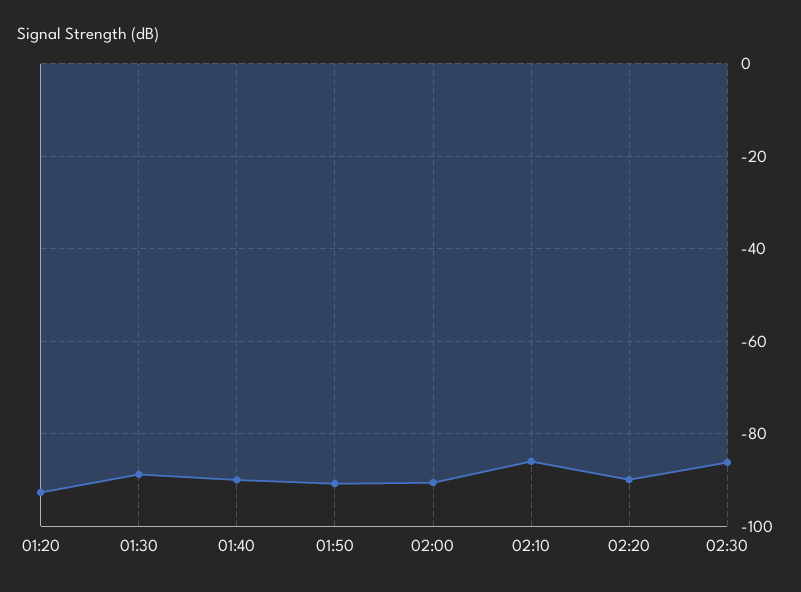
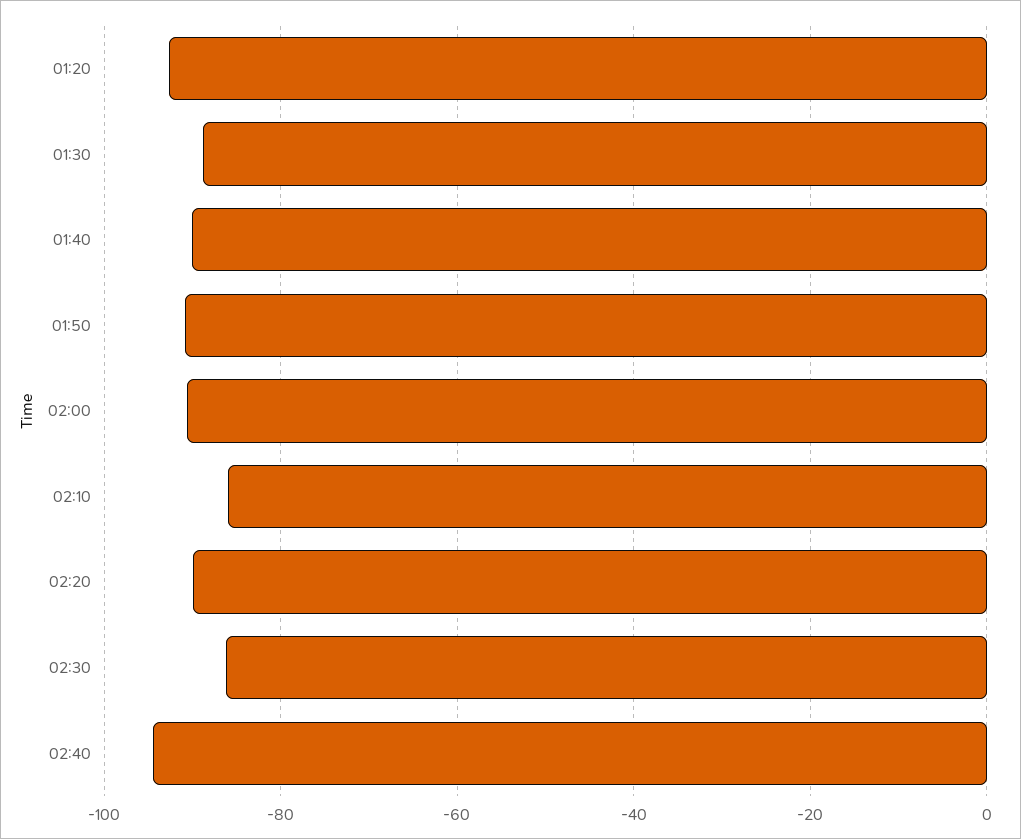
02:40: none -> -94

